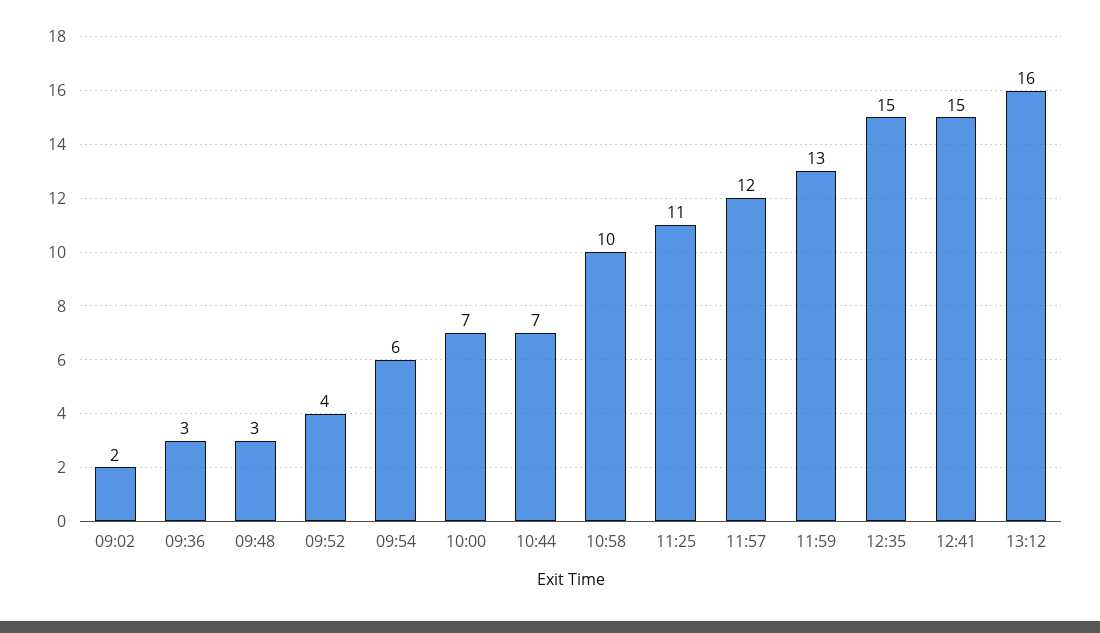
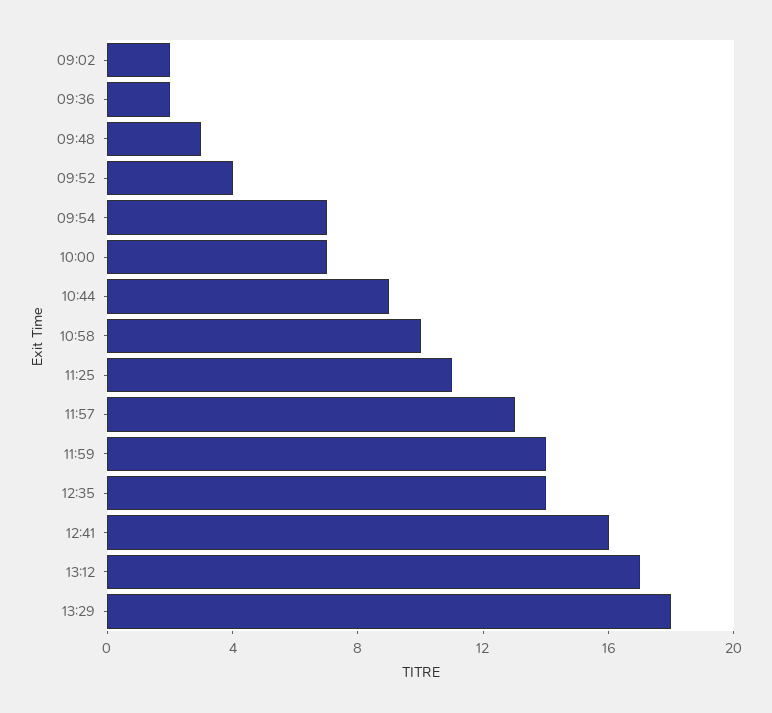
09:36: 3 -> 2
09:54: 6 -> 7
10:44: 7 -> 9
11:57: 12 -> 13
11:59: 13 -> 14
12:35: 15 -> 14
12:41: 15 -> 16
13:12: 16 -> 17
13:29: none -> 18

